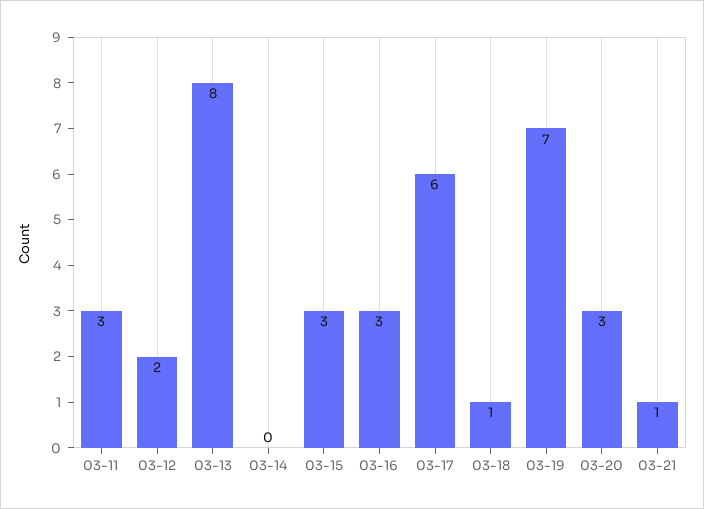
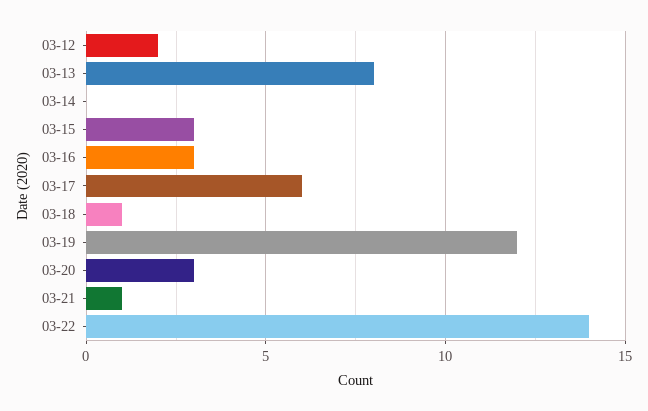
03-11: 3 -> none
03-19: 7 -> 12
03-22: none -> 14

